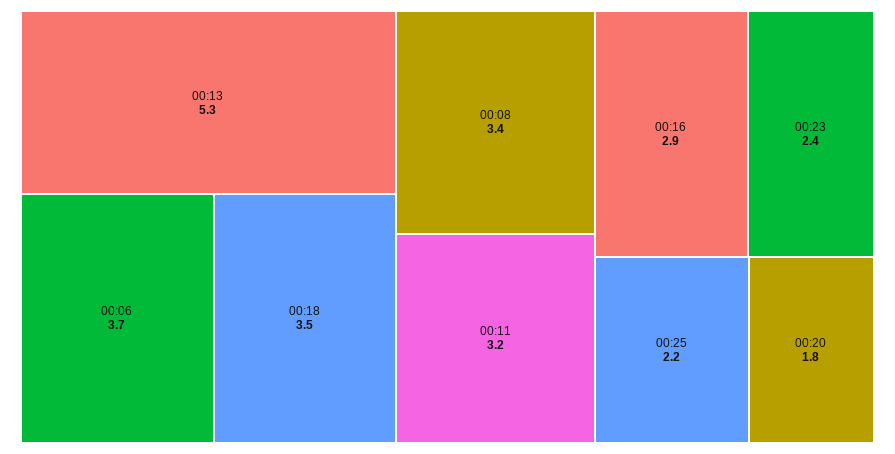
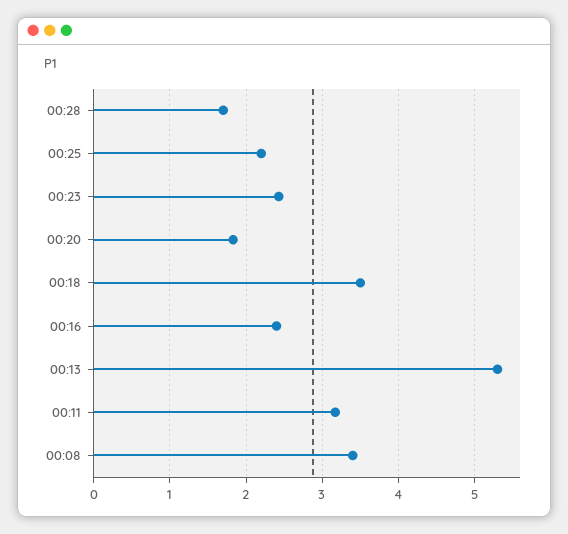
00:06: 3.7 -> none
00:16: 2.9 -> 2.4
00:28: none -> 1.7

